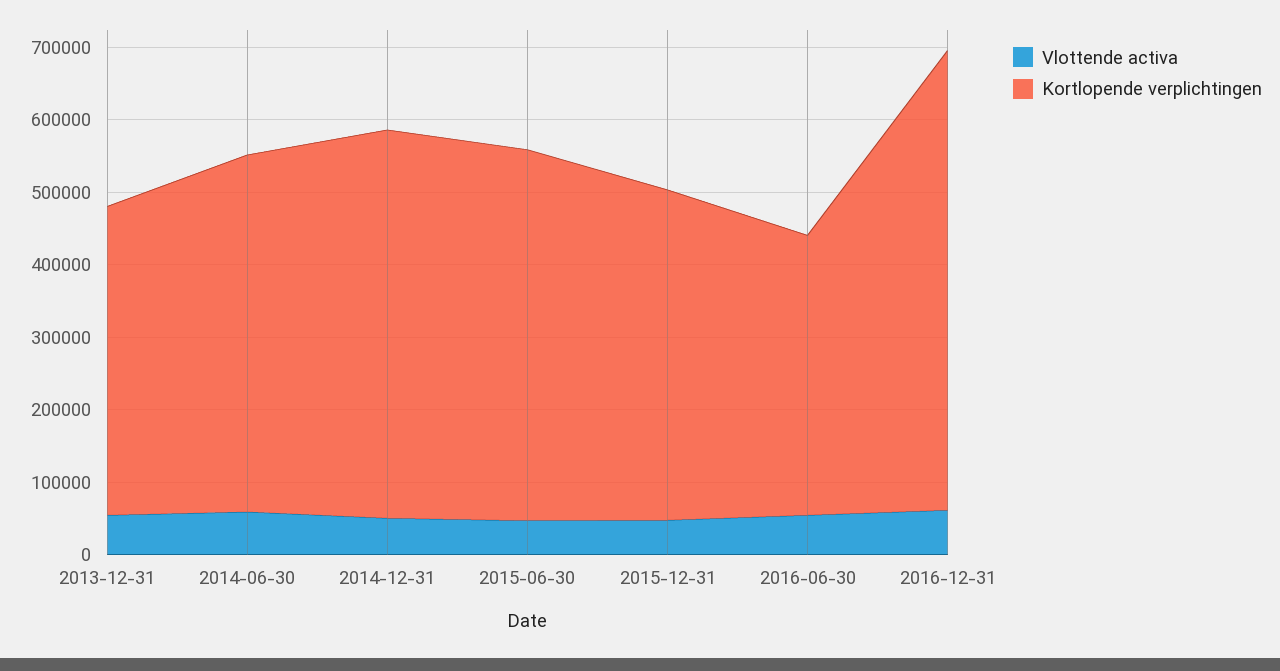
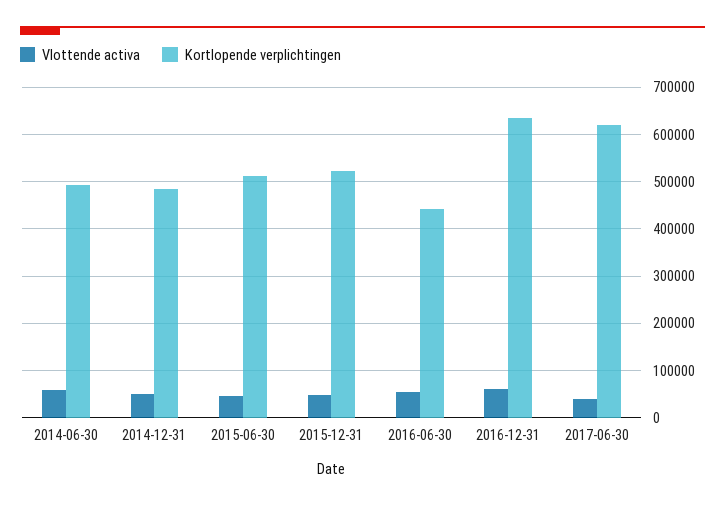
Vlottende activa, 2013-12-31: 60000 -> none
Kortlopende verplichtingen, 2013-12-31: 420000 -> none
Kortlopende verplichtingen, 2014-12-31: 540000 -> 480000
Kortlopende verplichtingen, 2015-12-31: 460000 -> 520000
Kortlopende verplichtingen, 2016-06-30: 380000 -> 440000
Vlottende activa, 2017-06-30: none -> 40000
Kortlopende verplichtingen, 2017-06-30: none -> 620000

